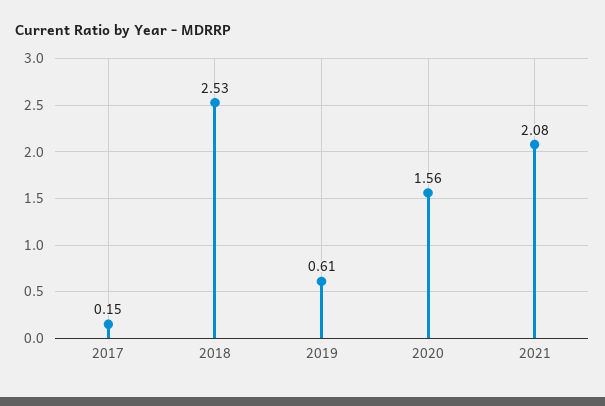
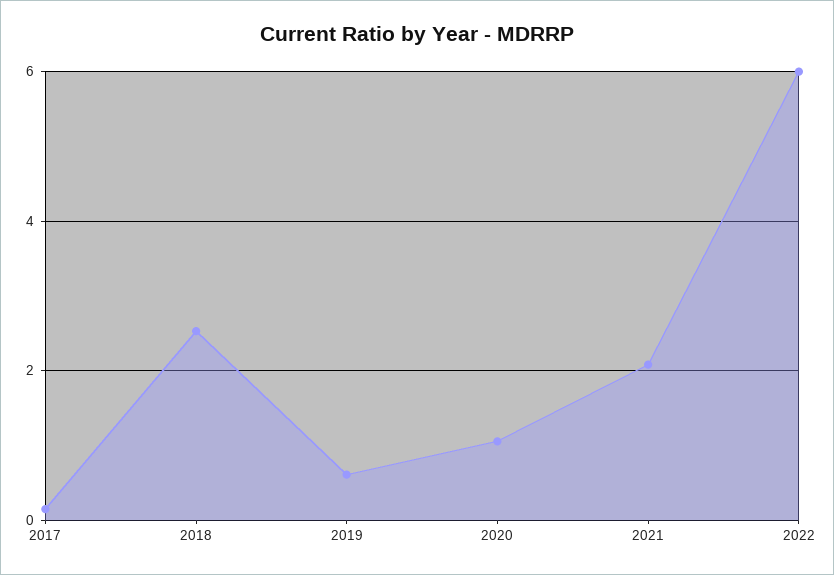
2020: 1.56 -> 1
2022: none -> 6

